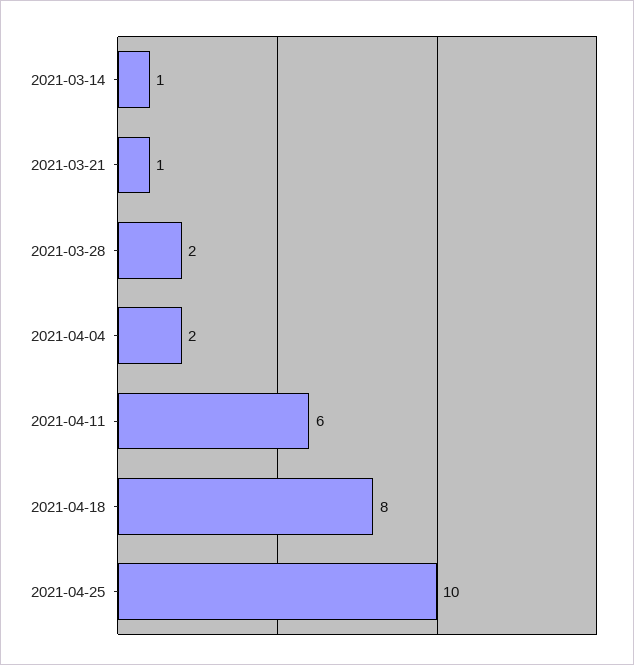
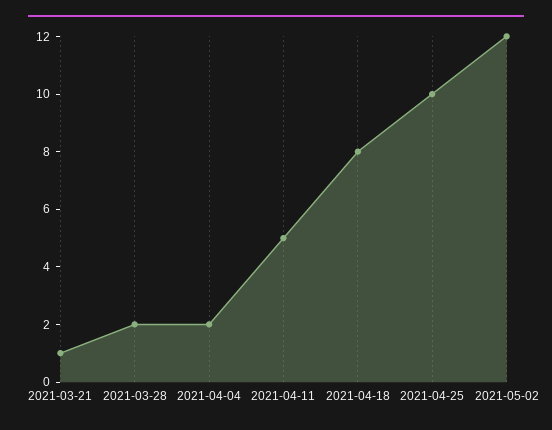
2021-03-14: 1 -> none
2021-04-11: 6 -> 5
2021-05-02: none -> 12

